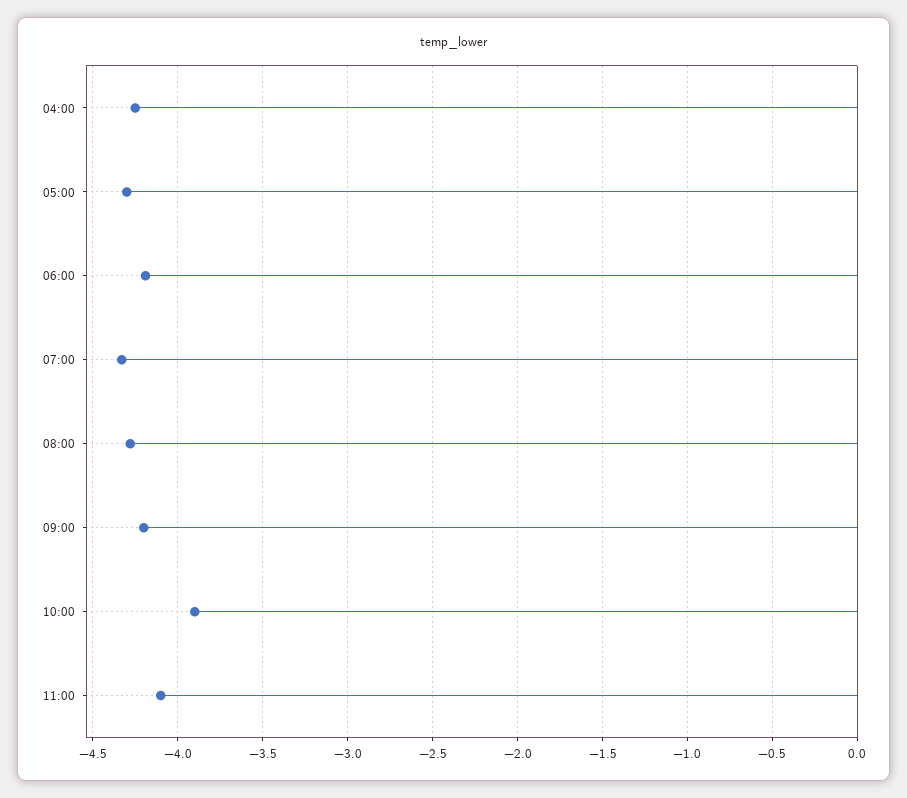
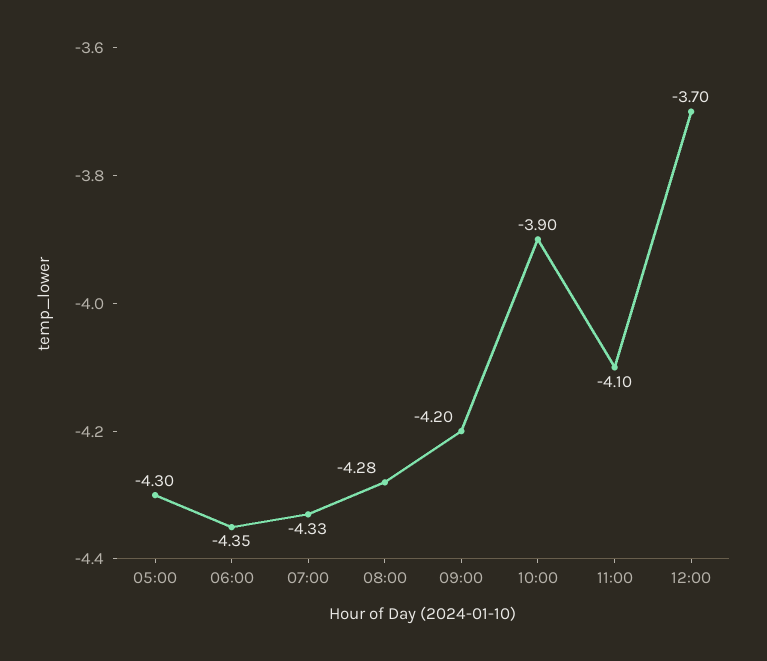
04:00: -4.25 -> none
06:00: -4.2 -> -4.35
12:00: none -> -3.7

